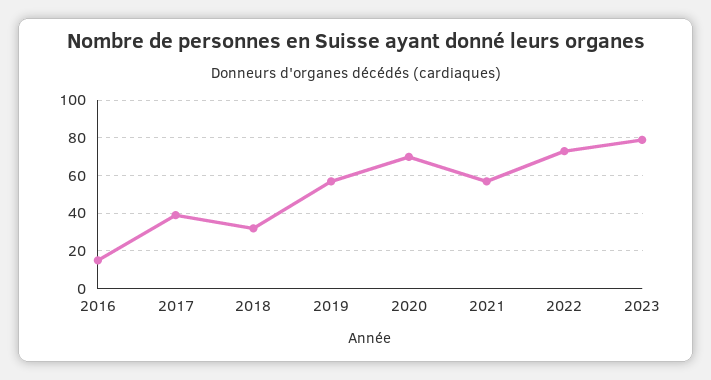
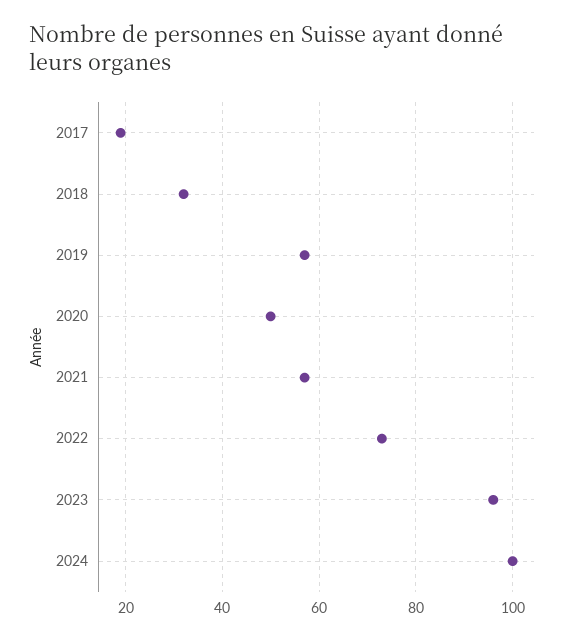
2016: 15 -> none
2017: 40 -> 20
2020: 70 -> 50
2023: 80 -> 95
2024: none -> 100

